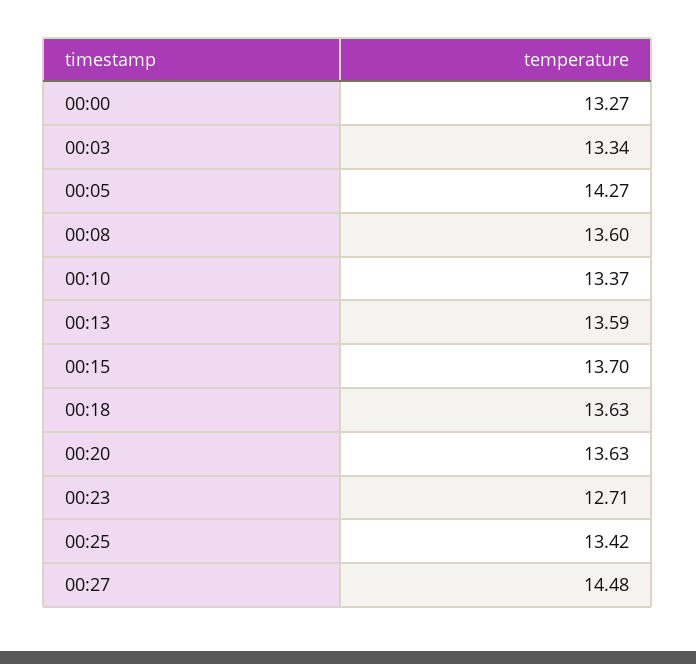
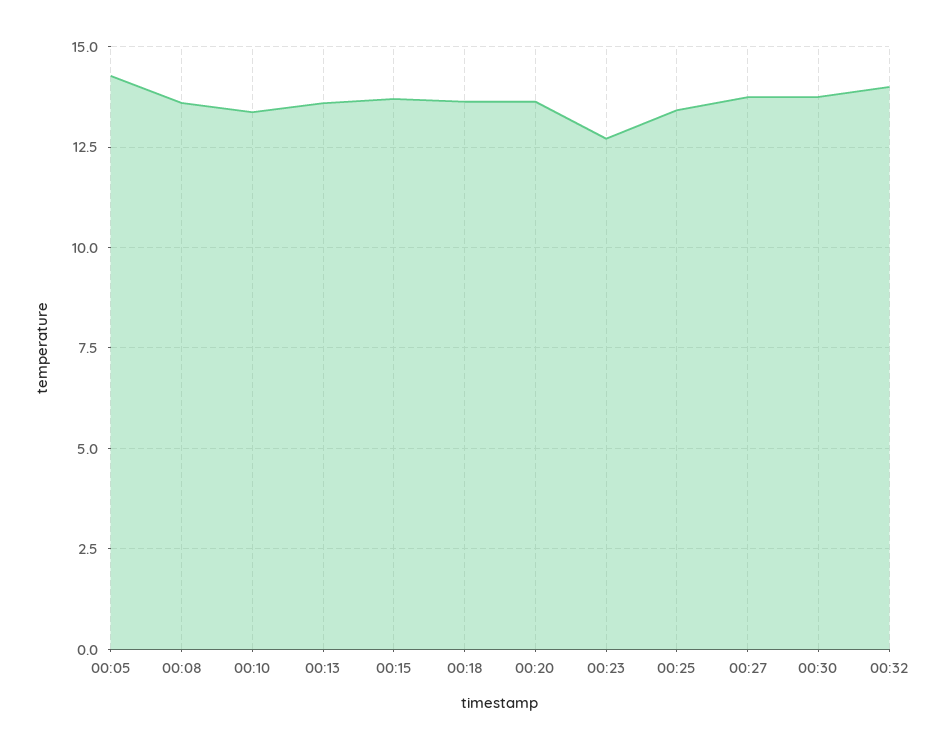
00:00: 13.27 -> none
00:03: 13.34 -> none
00:27: 14.48 -> 13.75
00:30: none -> 13.75
00:32: none -> 14

